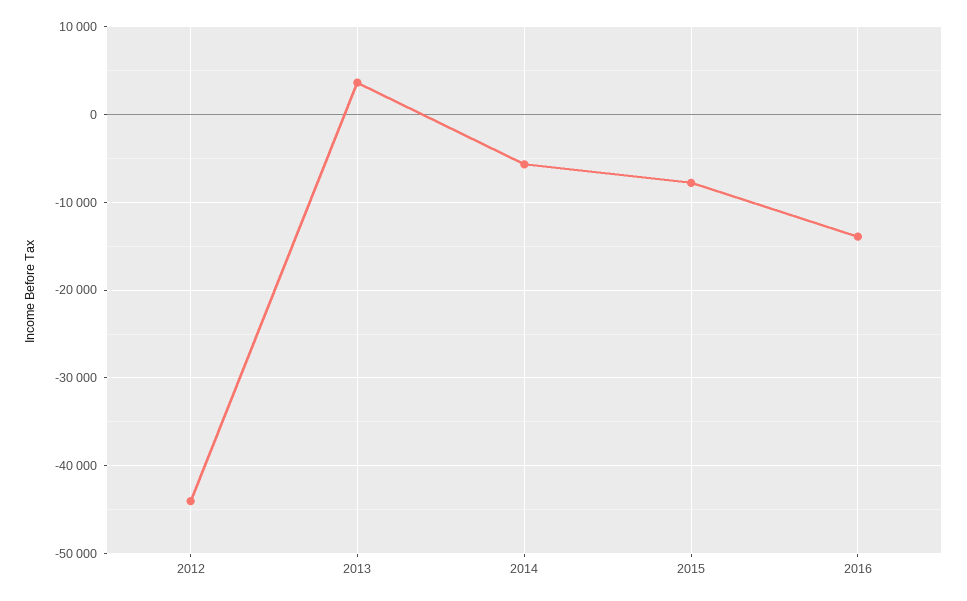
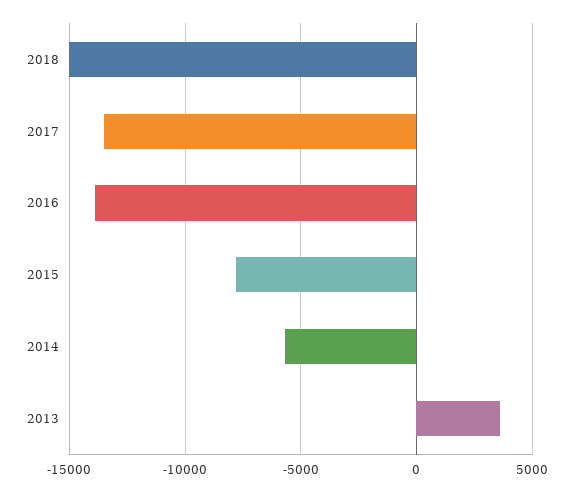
2012: -44000 -> none
2018: none -> -15000
2017: none -> -13500

